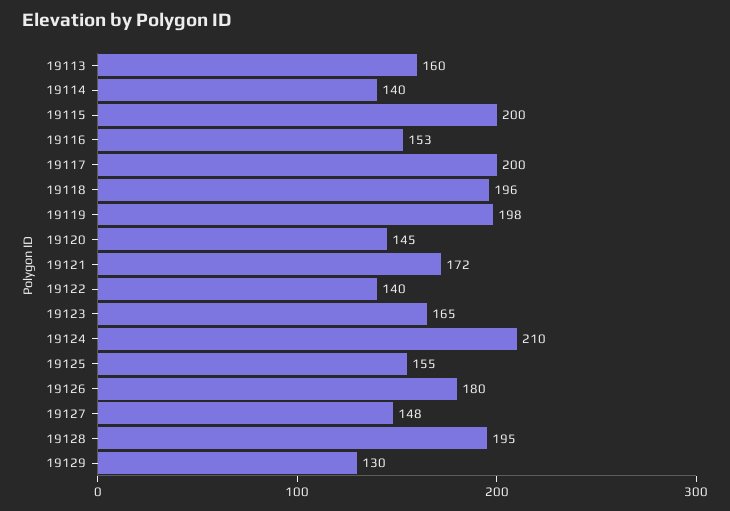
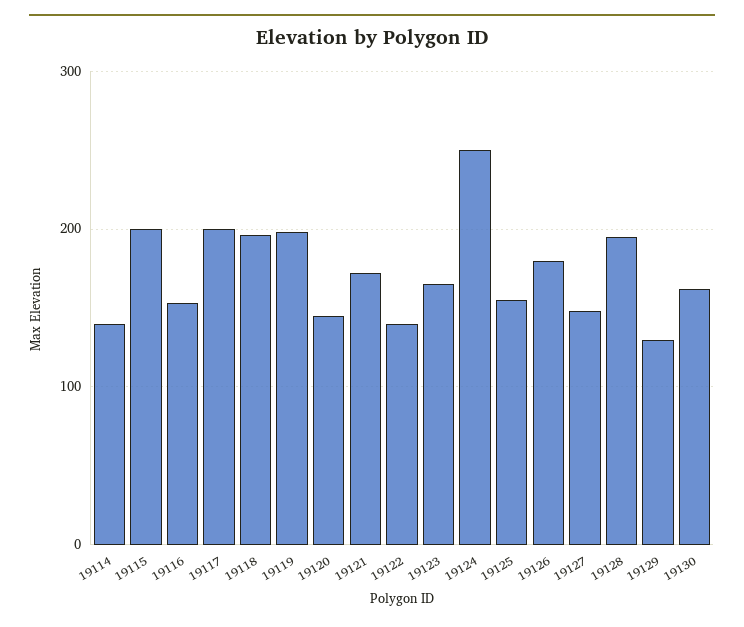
19113: 160 -> none
19124: 210 -> 250
19130: none -> 160

